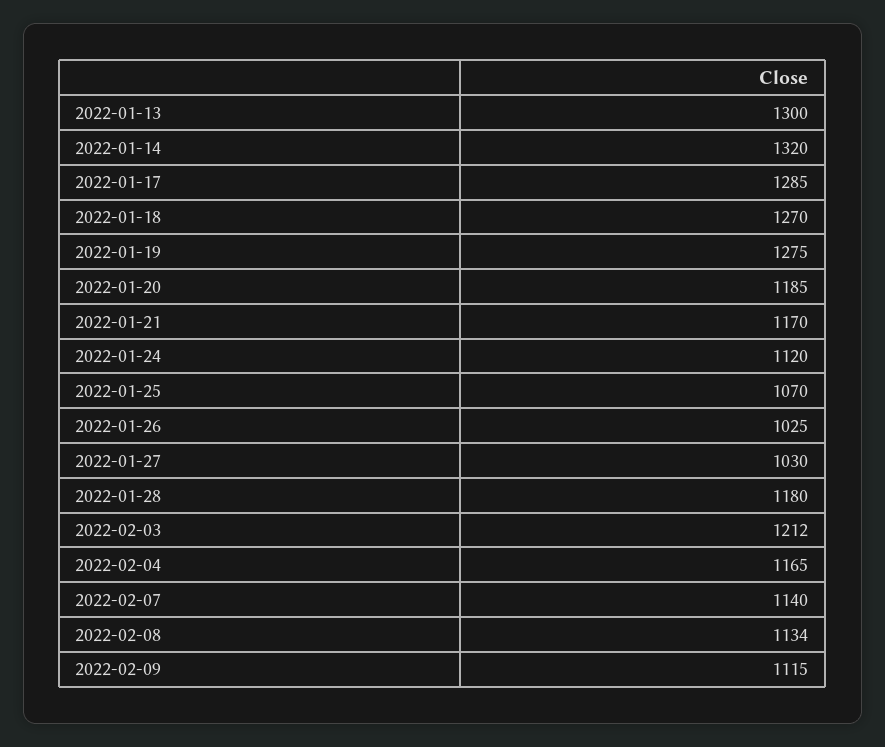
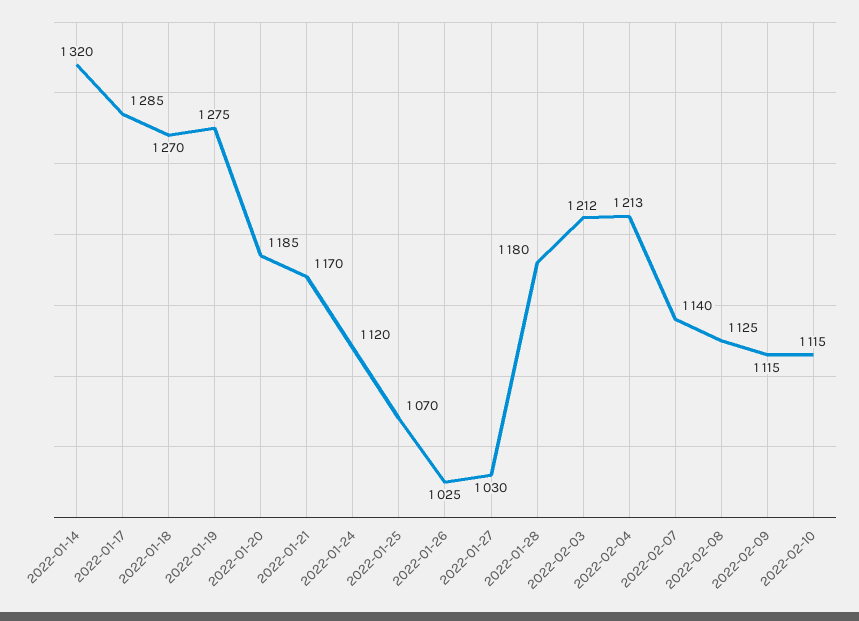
2022-01-13: 1300 -> none
2022-02-04: 1165 -> 1213
2022-02-08: 1134 -> 1125
2022-02-10: none -> 1115

